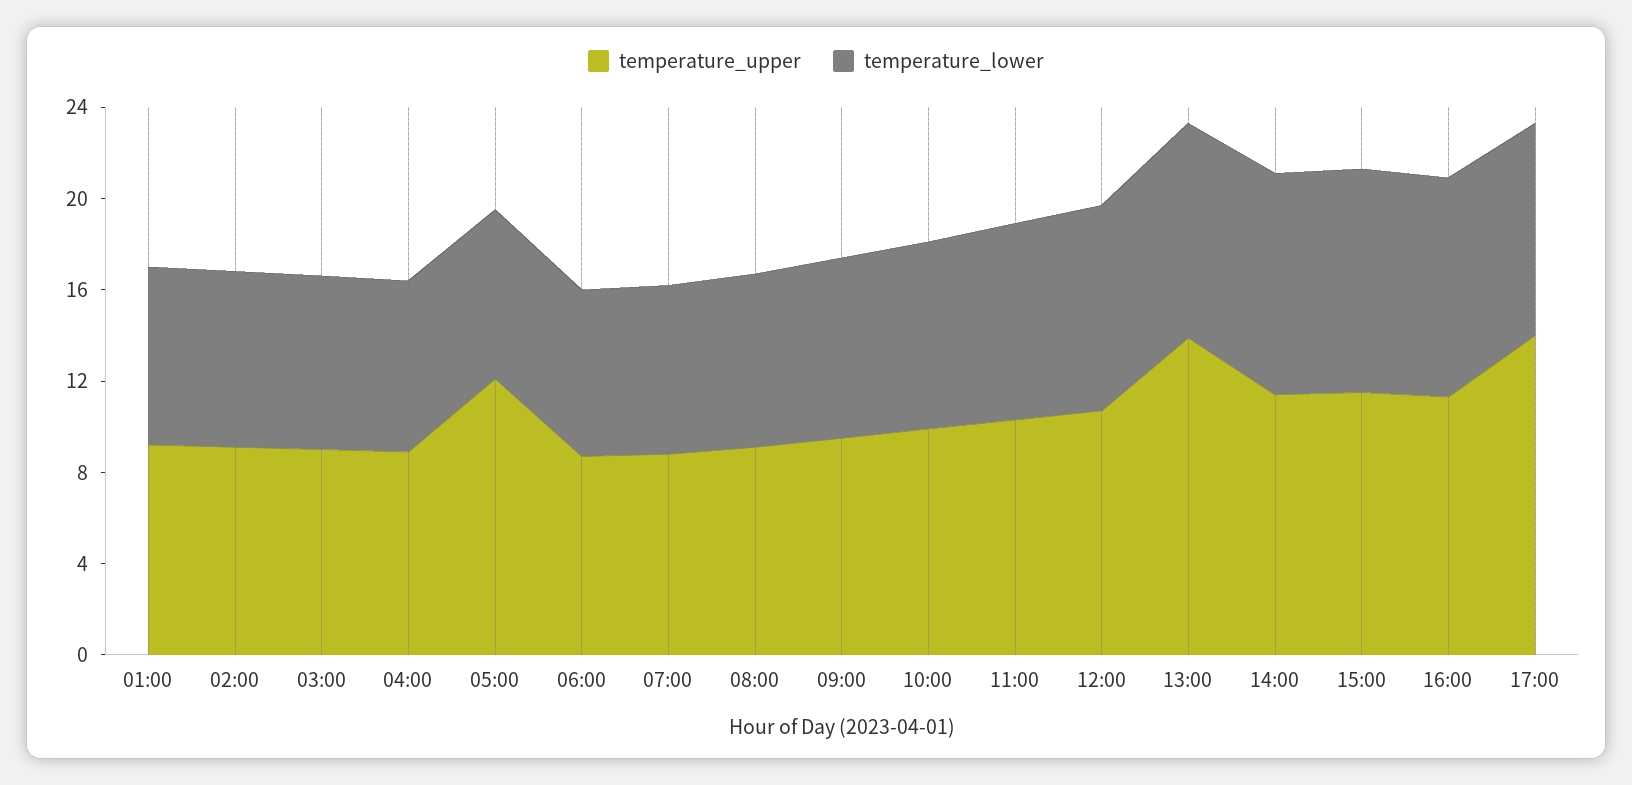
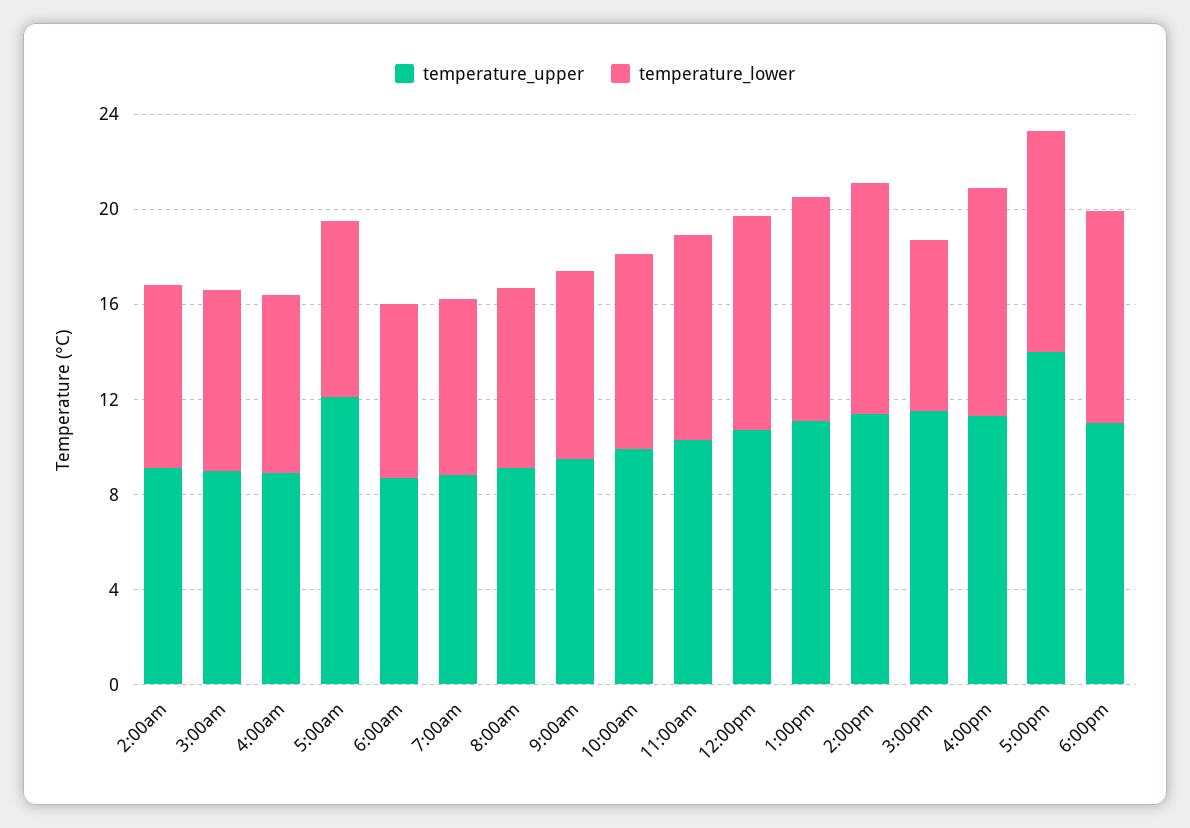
temperature_upper, 01:00: 9 -> none
temperature_lower, 01:00: 8 -> none
temperature_upper, 13:00: 14 -> 11
temperature_lower, 15:00: 10 -> 7
temperature_upper, 6:00pm: none -> 11
temperature_lower, 6:00pm: none -> 9

